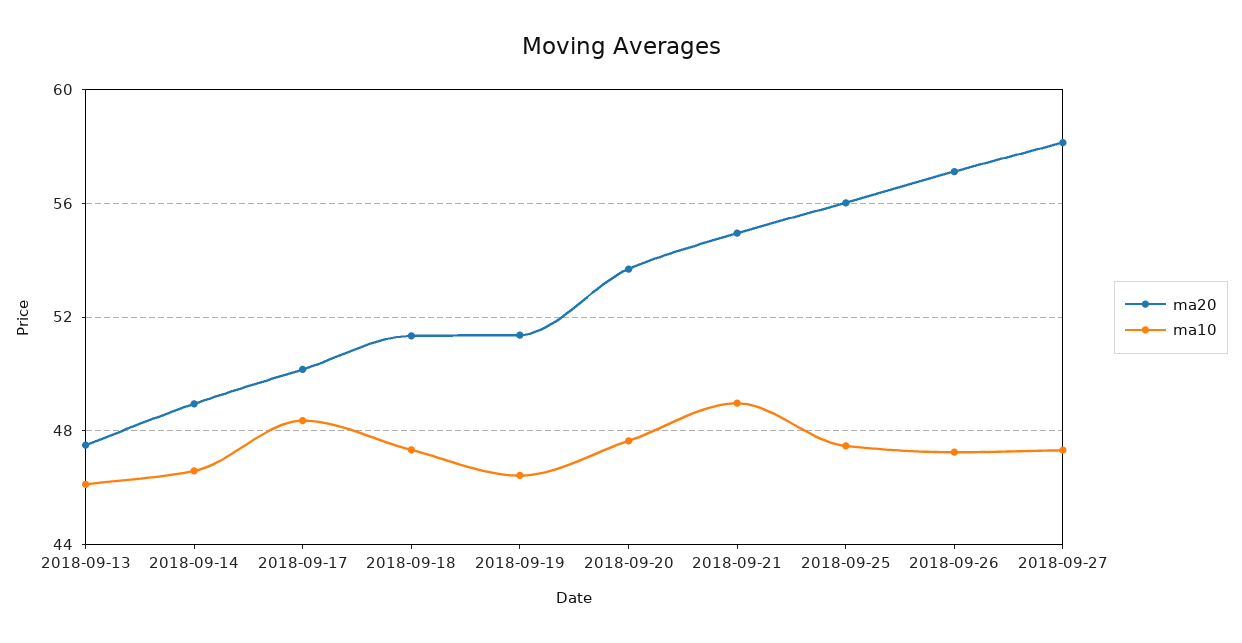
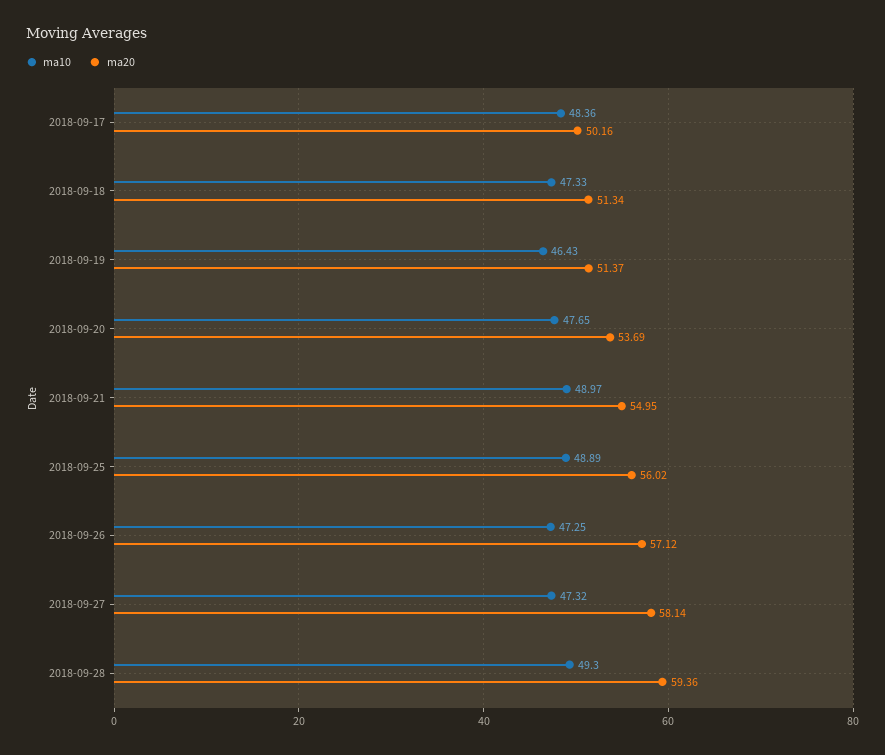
ma20, 2018-09-13: 47.5 -> none
ma10, 2018-09-13: 46 -> none
ma20, 2018-09-14: 49 -> none
ma10, 2018-09-14: 46.5 -> none
ma10, 2018-09-25: 47.5 -> 48.89
ma10, 2018-09-28: none -> 49.3
ma20, 2018-09-28: none -> 59.36

